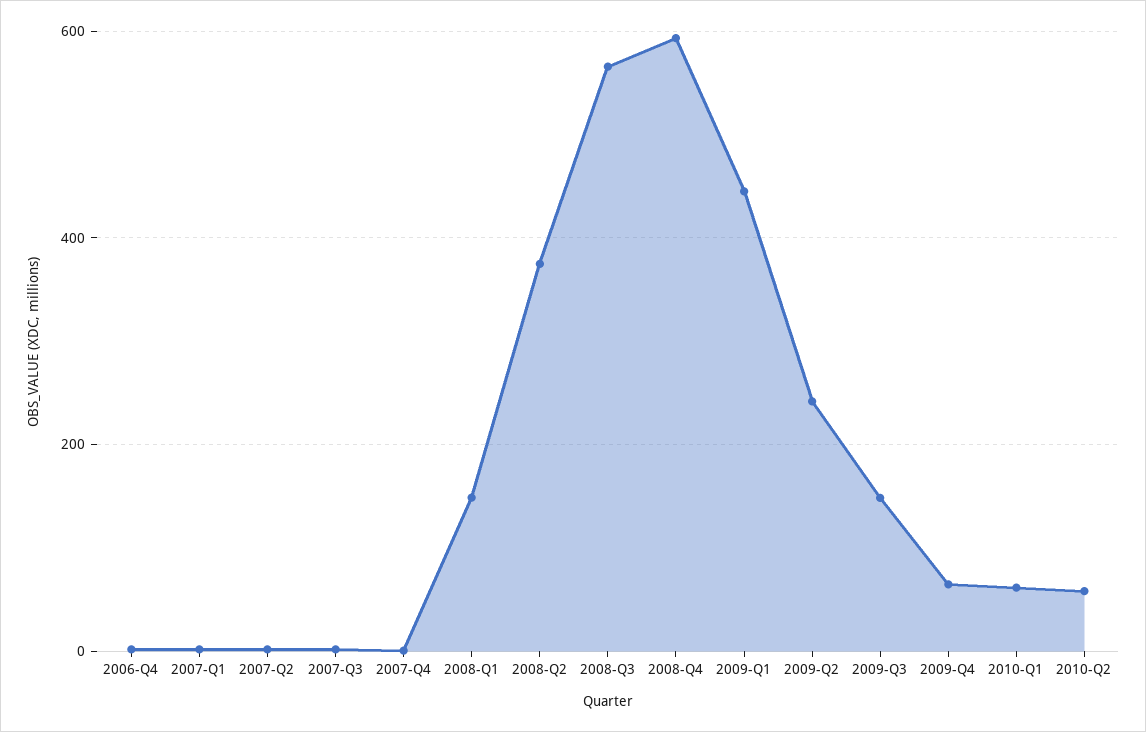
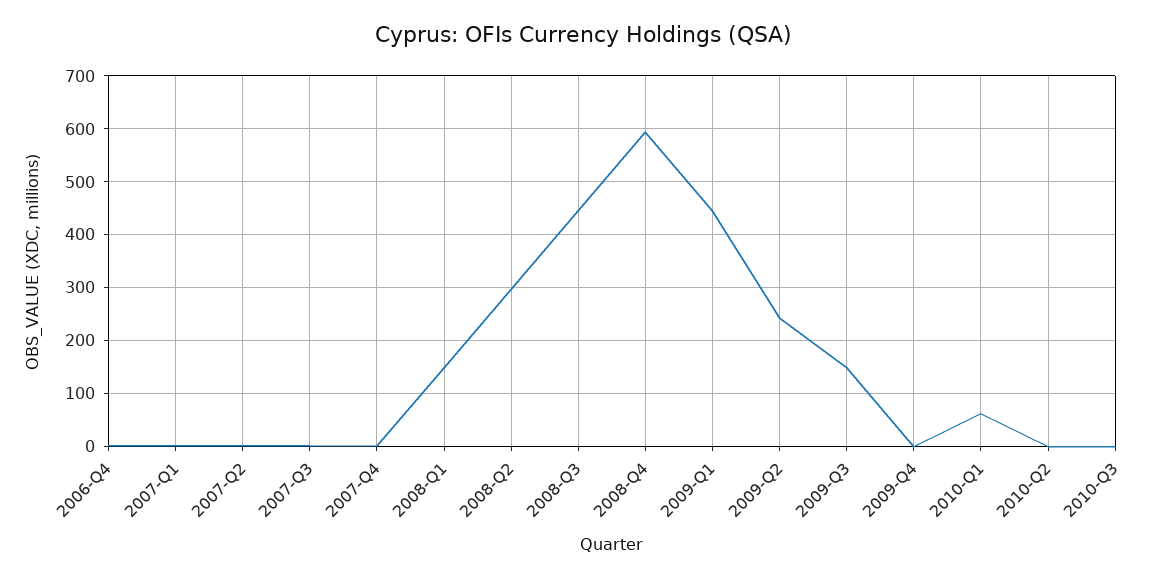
2008-Q2: 380 -> 300
2008-Q3: 560 -> 440
2009-Q4: 60 -> 0
2010-Q2: 60 -> 0
2010-Q3: none -> 0

